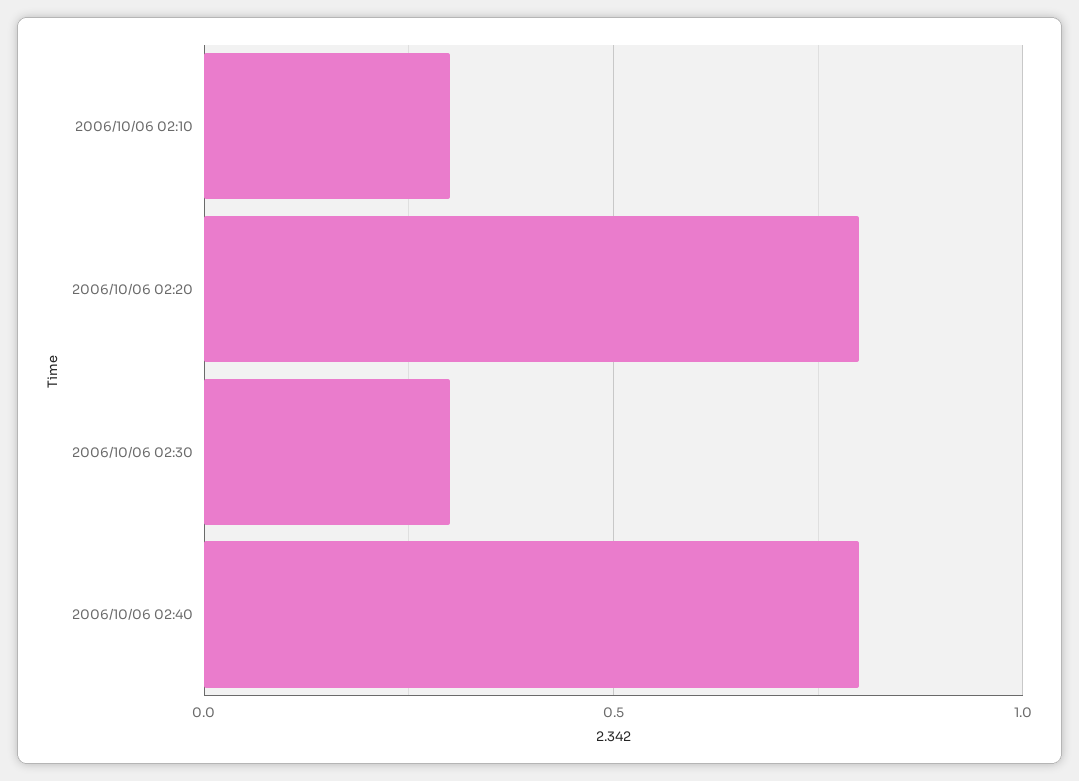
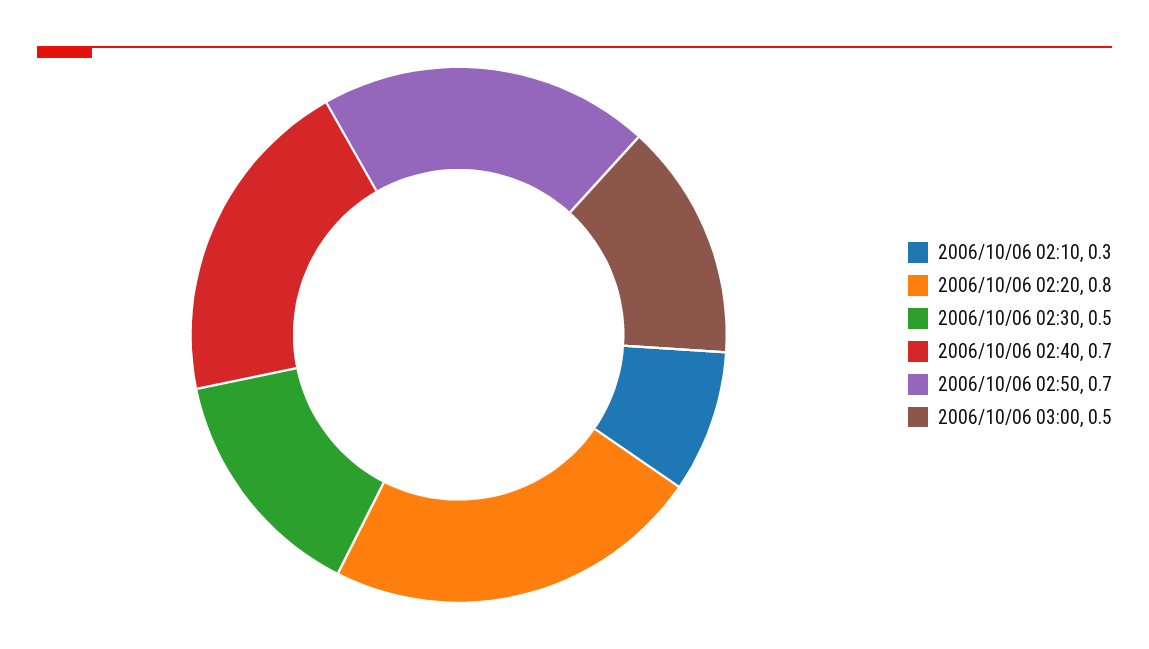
2006/10/06 02:30: 0.3 -> 0.5
2006/10/06 02:40: 0.8 -> 0.7
2006/10/06 02:50: none -> 0.7
2006/10/06 03:00: none -> 0.5

